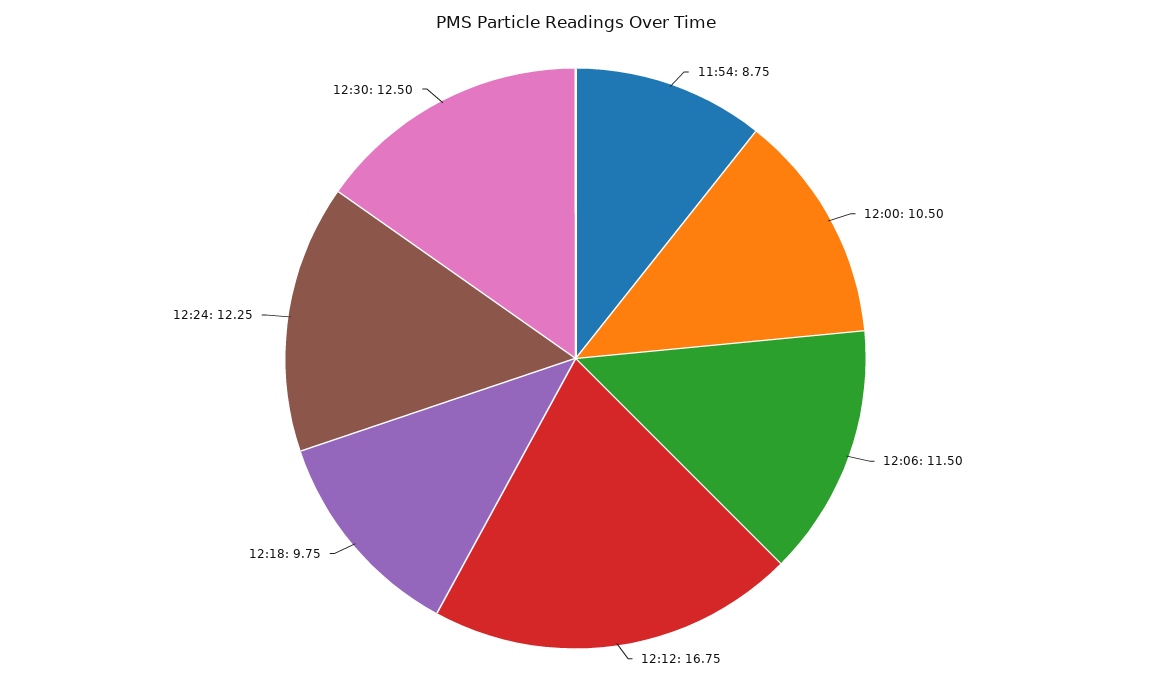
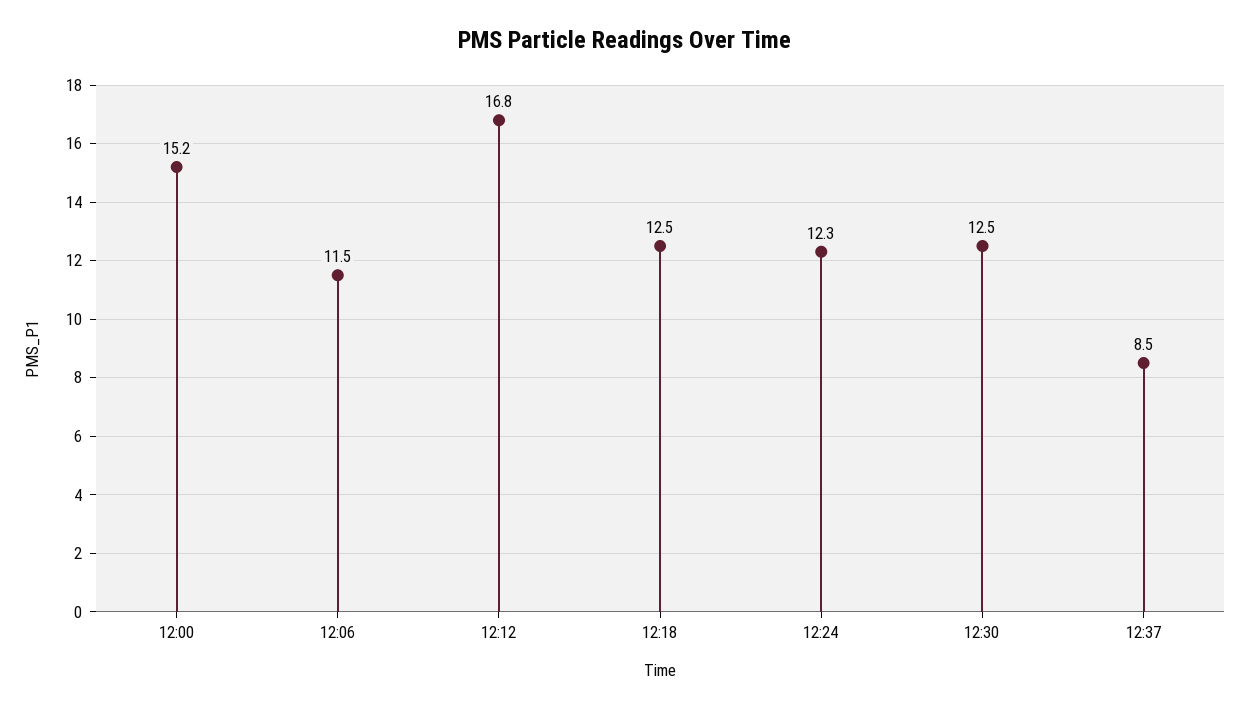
11:54: 8.75 -> none
12:00: 10.5 -> 15.2
12:18: 9.75 -> 12.5
12:37: none -> 8.5

